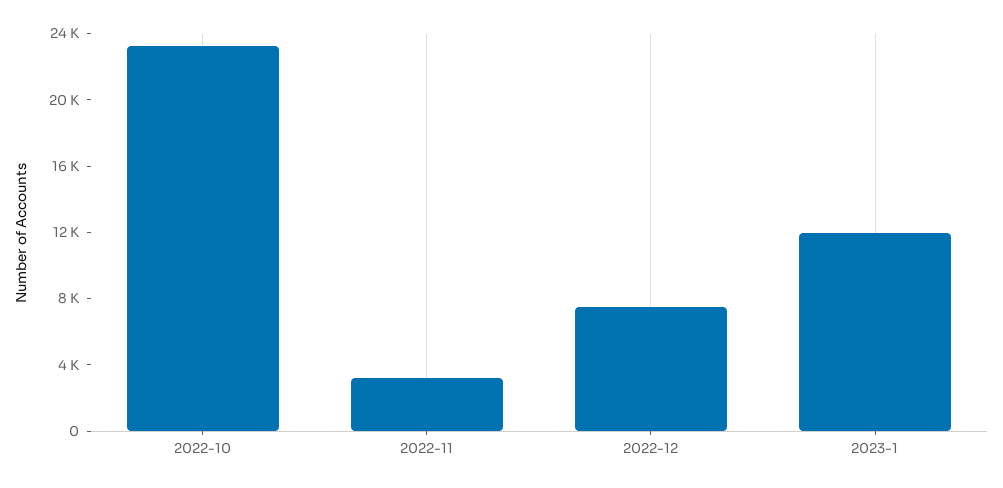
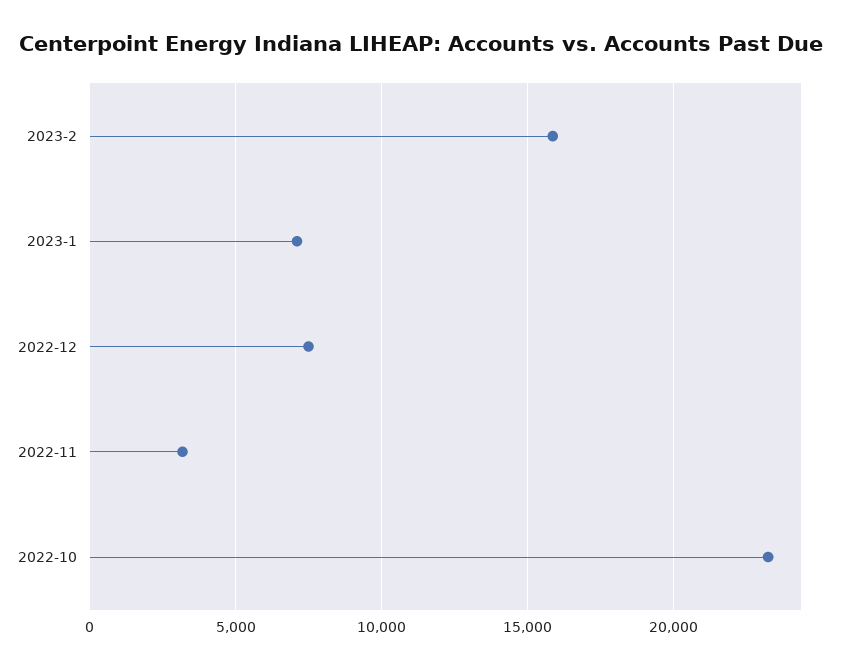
2023-1: 12000 -> 7000
2023-2: none -> 16000

